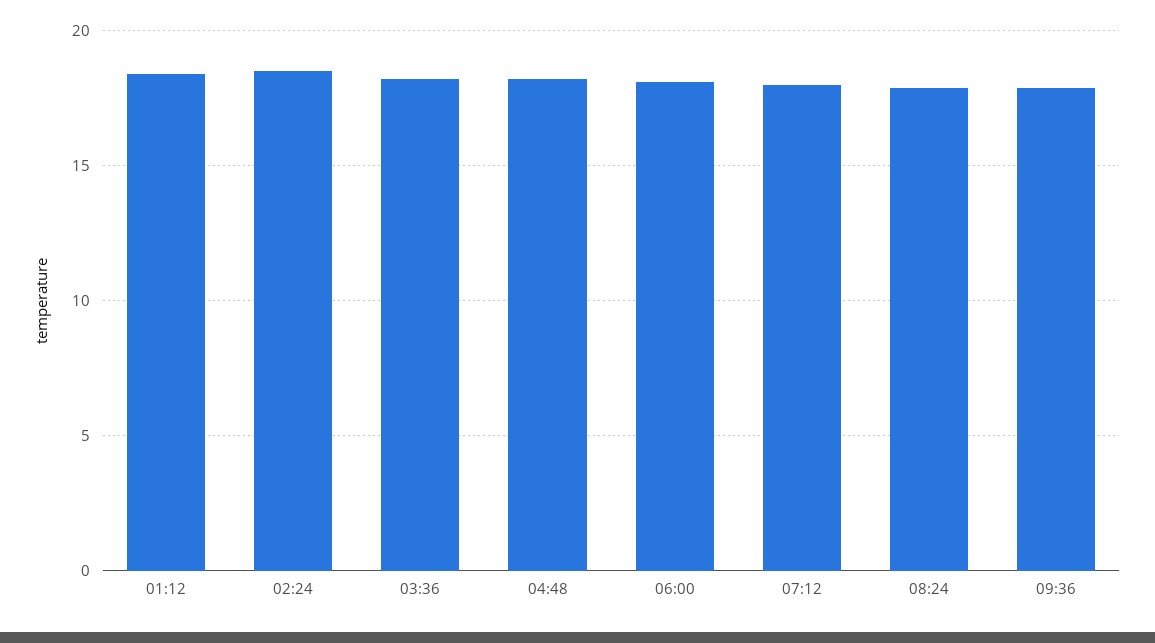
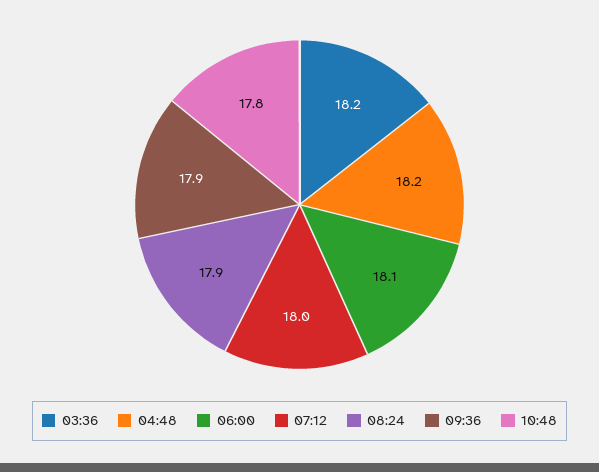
01:12: 18.5 -> none
02:24: 18.5 -> none
10:48: none -> 17.8

